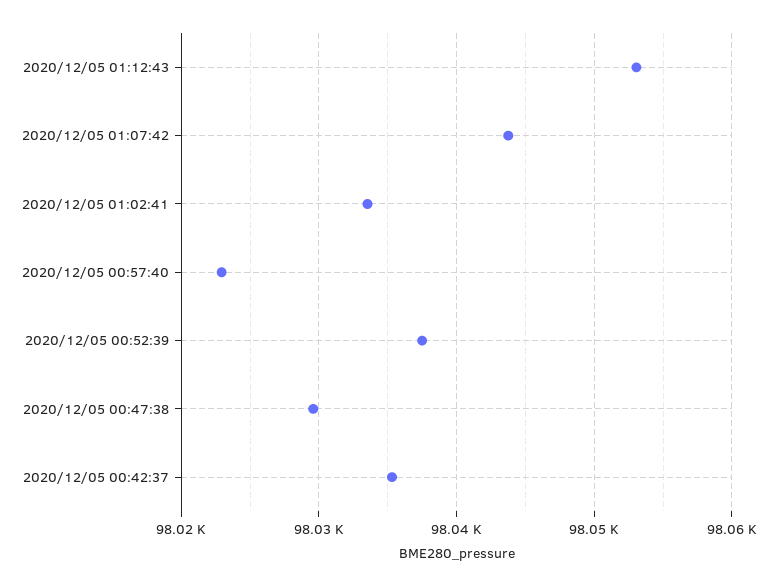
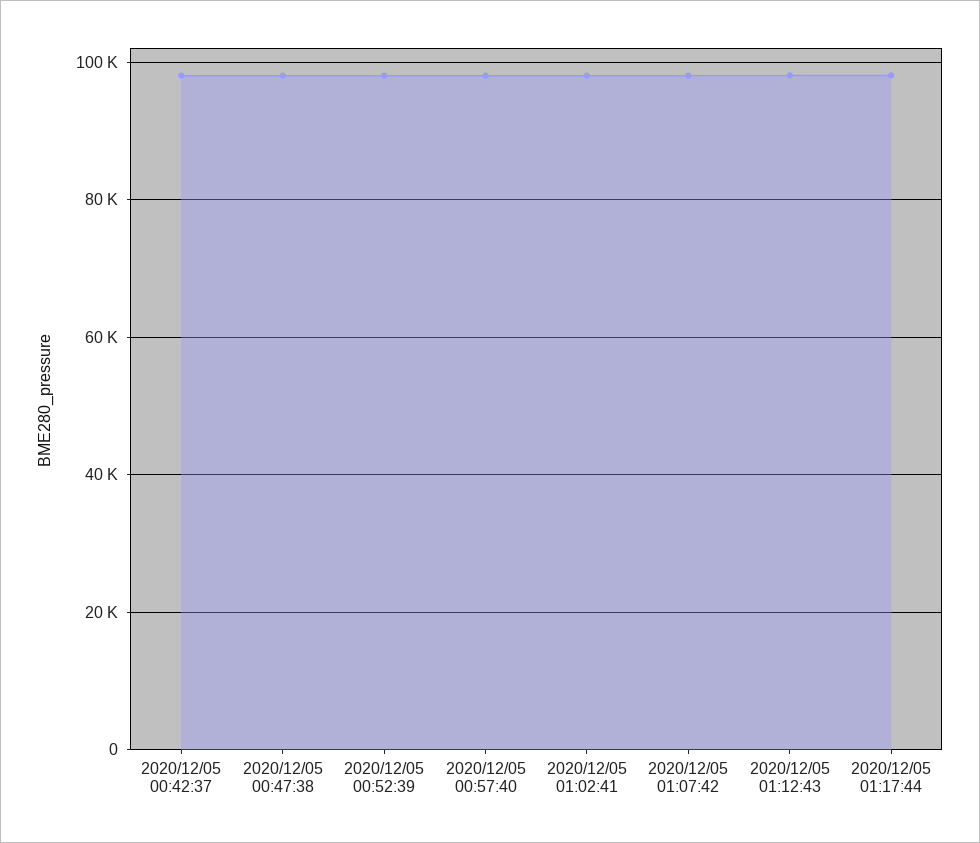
2020/12/05 01:17:44: none -> 98000

